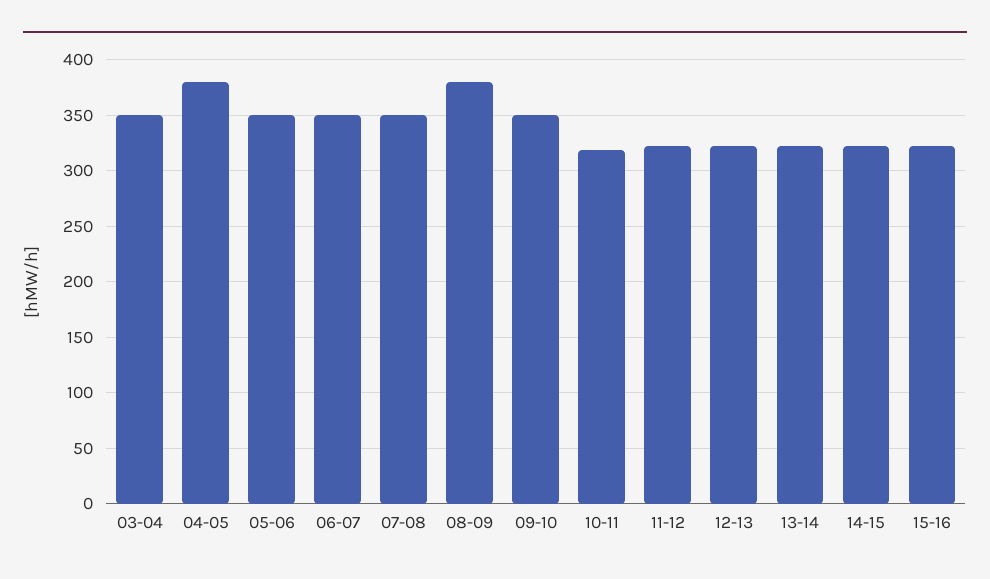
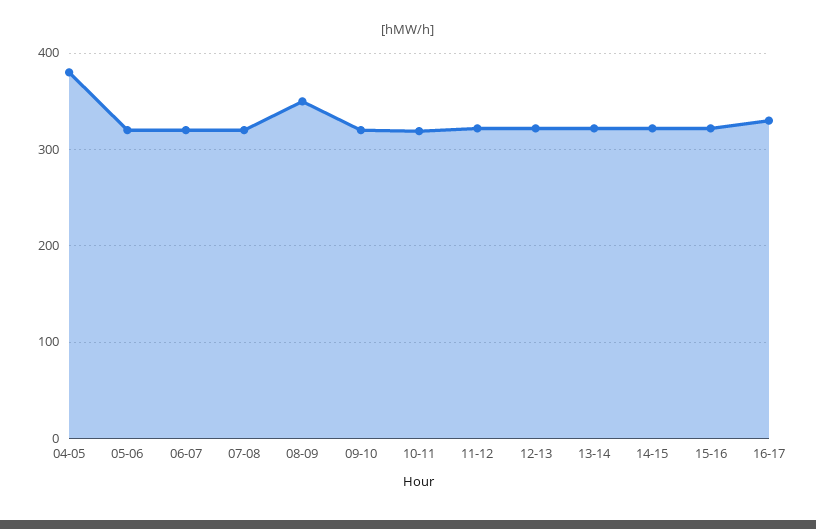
03-04: 350 -> none
05-06: 350 -> 320
06-07: 350 -> 320
07-08: 350 -> 320
08-09: 380 -> 350
09-10: 350 -> 320
16-17: none -> 330

